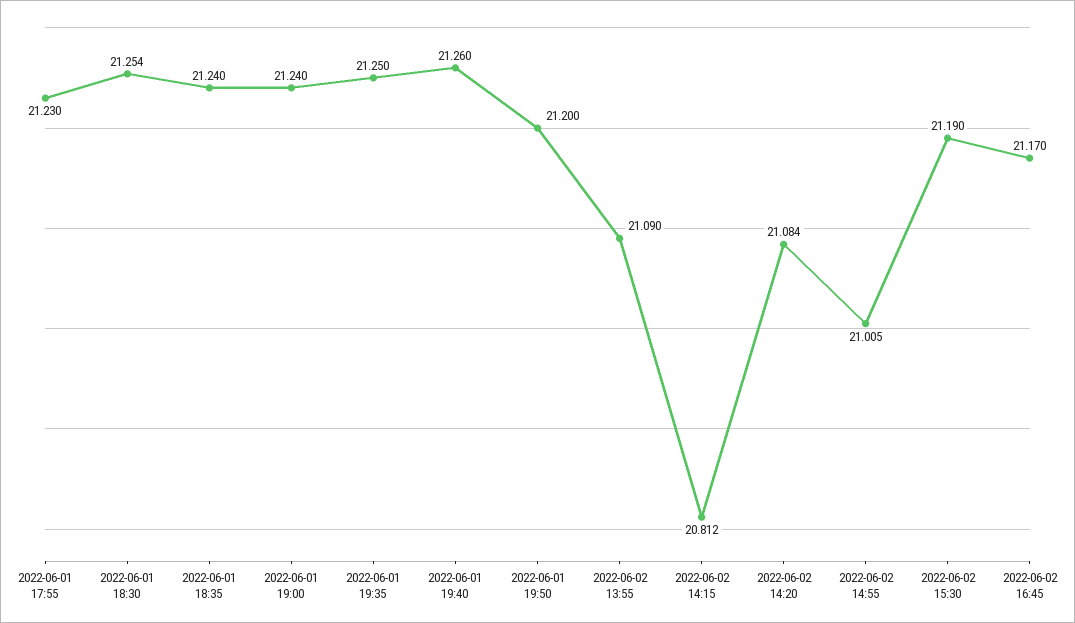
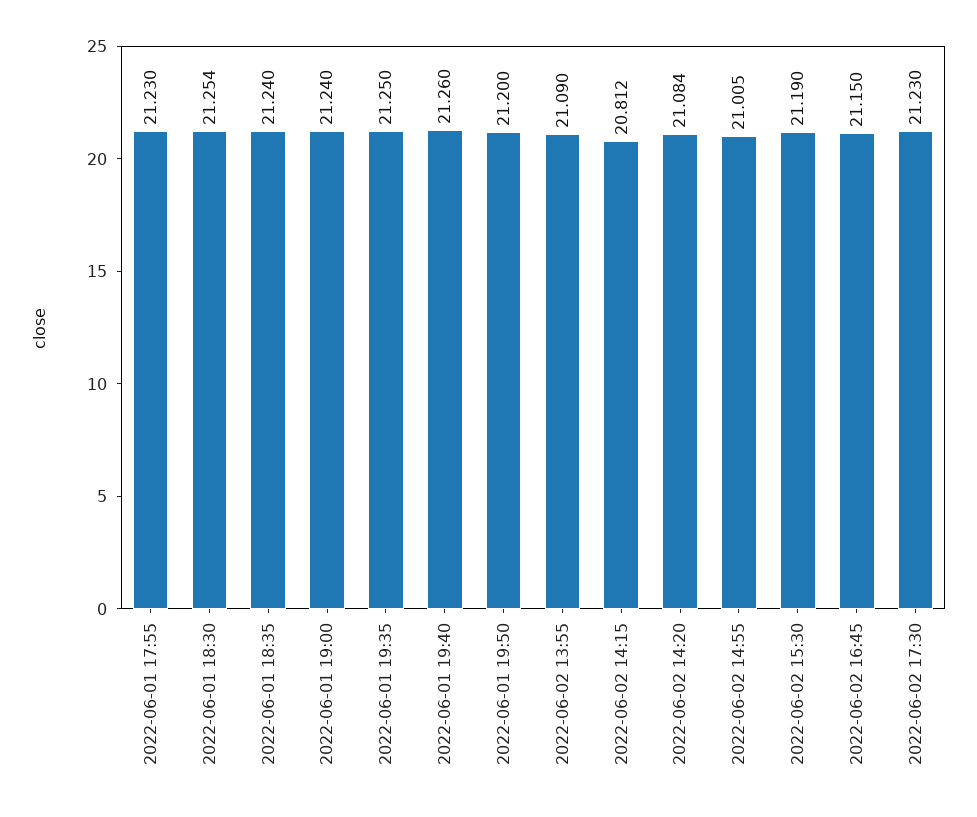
2022-06-02 16:45: 21.17 -> 21.15
2022-06-02 17:30: none -> 21.23

